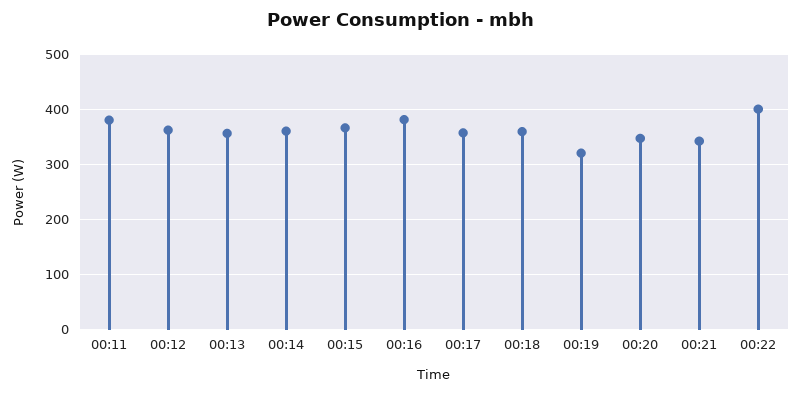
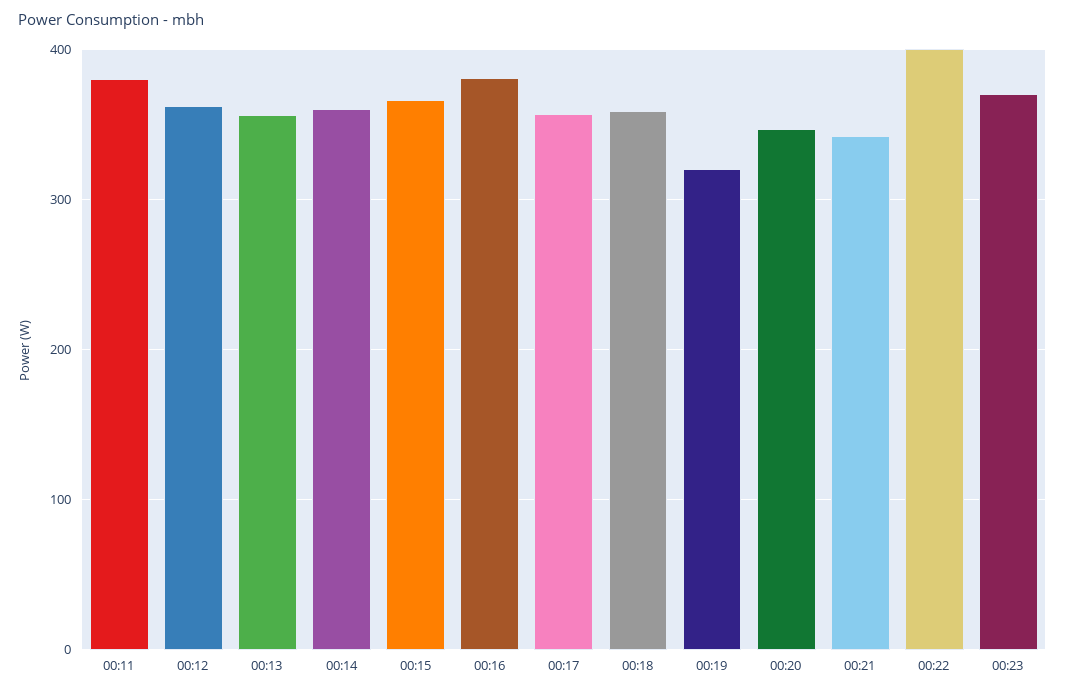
00:23: none -> 370

